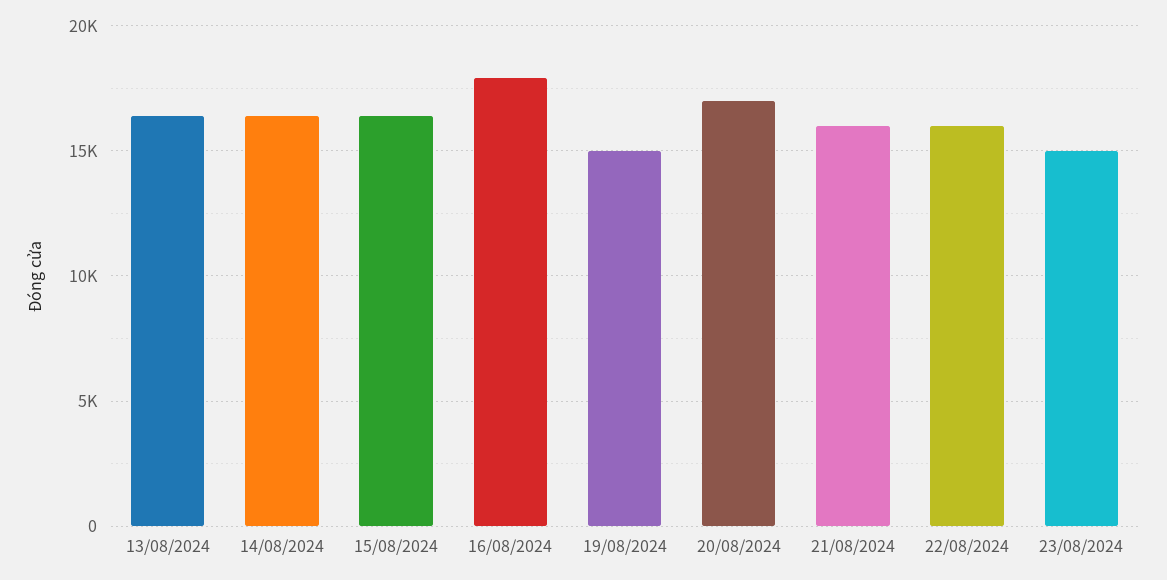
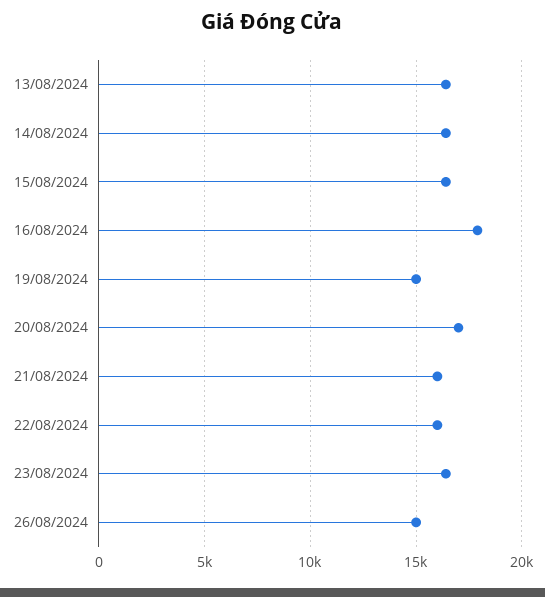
23/08/2024: 15000 -> 16500
26/08/2024: none -> 15000

